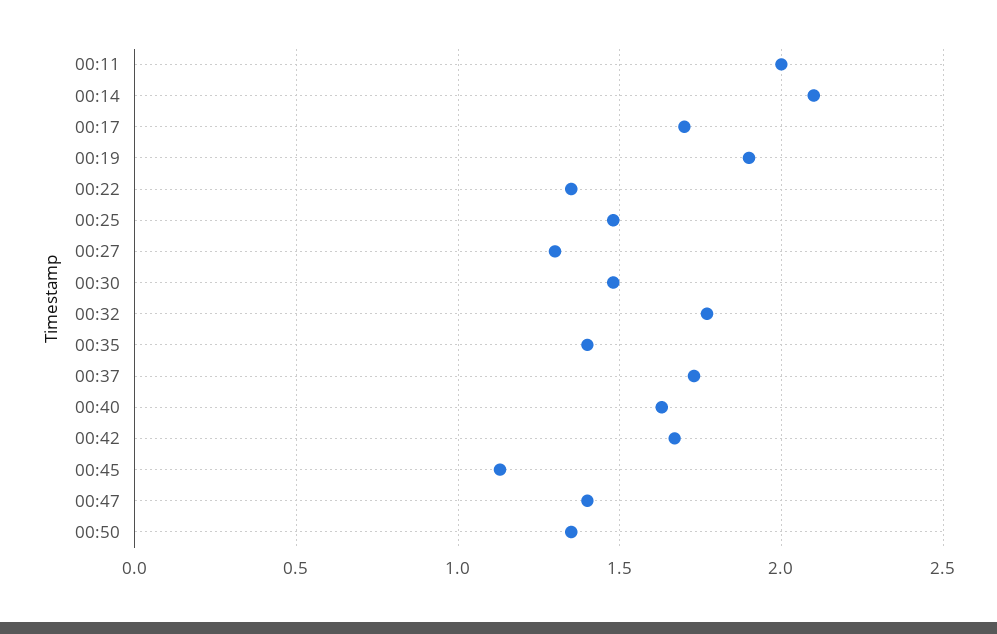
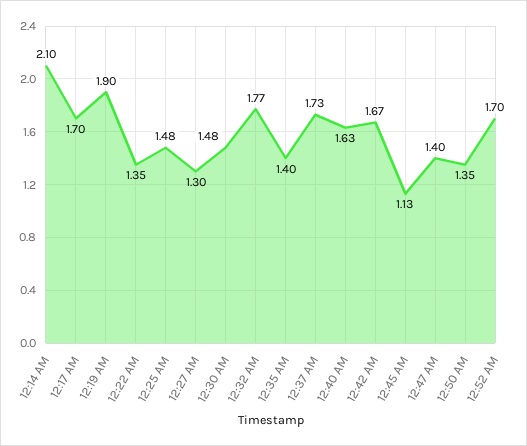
00:11: 2 -> none
12:52 AM: none -> 1.7

